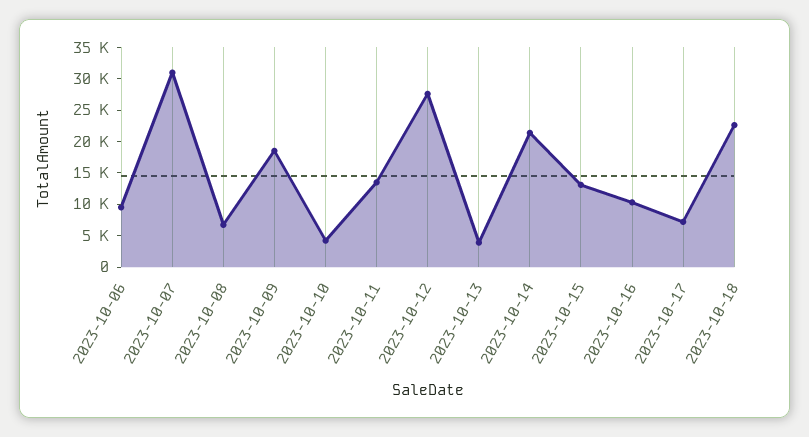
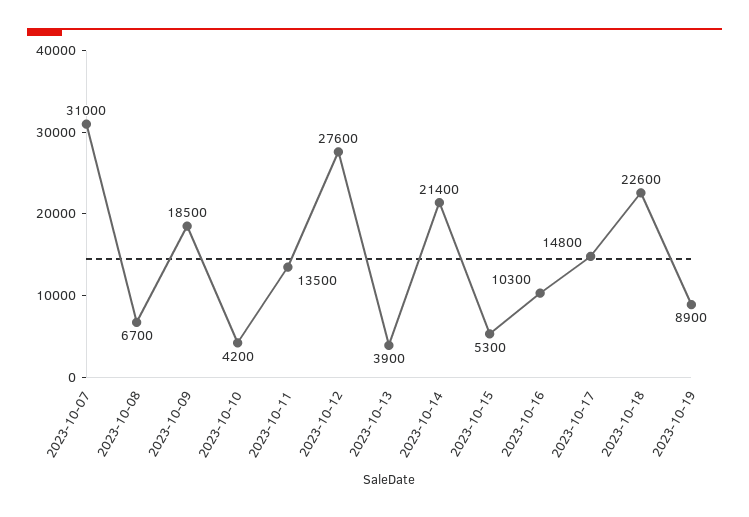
2023-10-06: 10000 -> none
2023-10-15: 12500 -> 5300
2023-10-17: 7500 -> 14800
2023-10-19: none -> 8900

